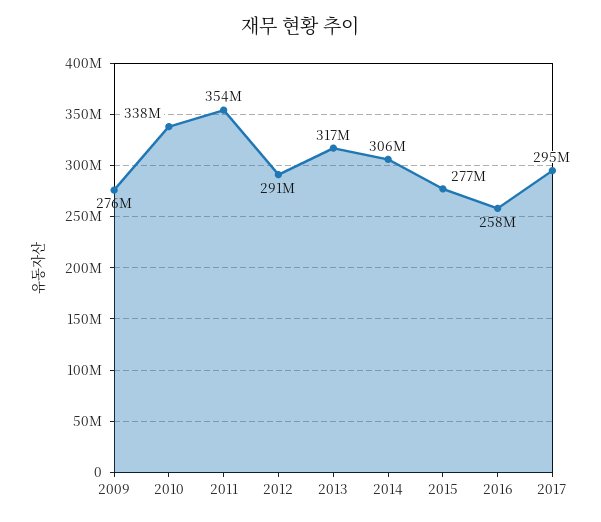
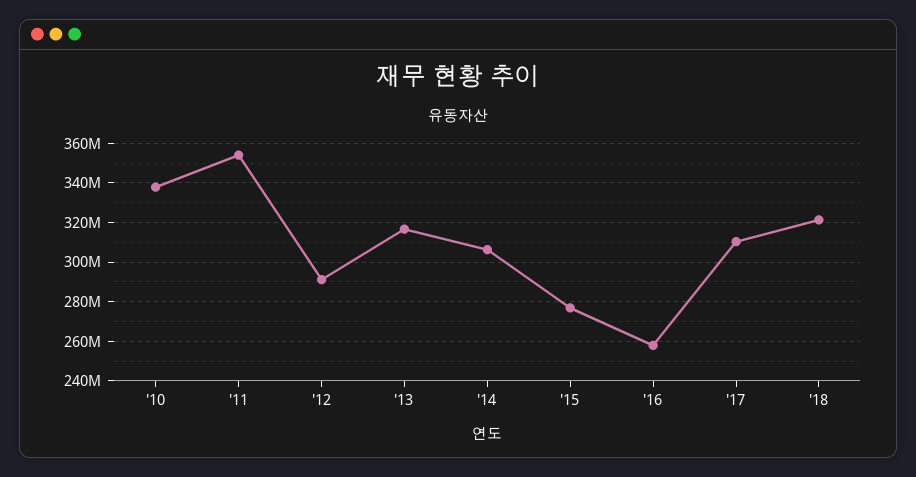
2009: 276000000 -> none
2017: 295000000 -> 310000000
'18: none -> 320000000

